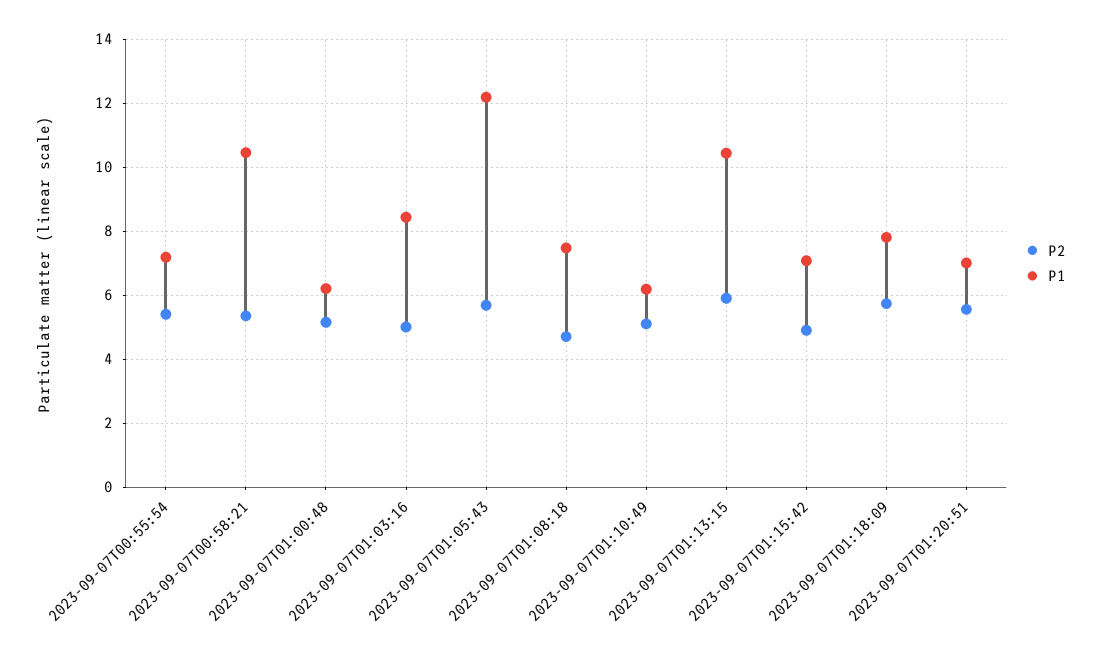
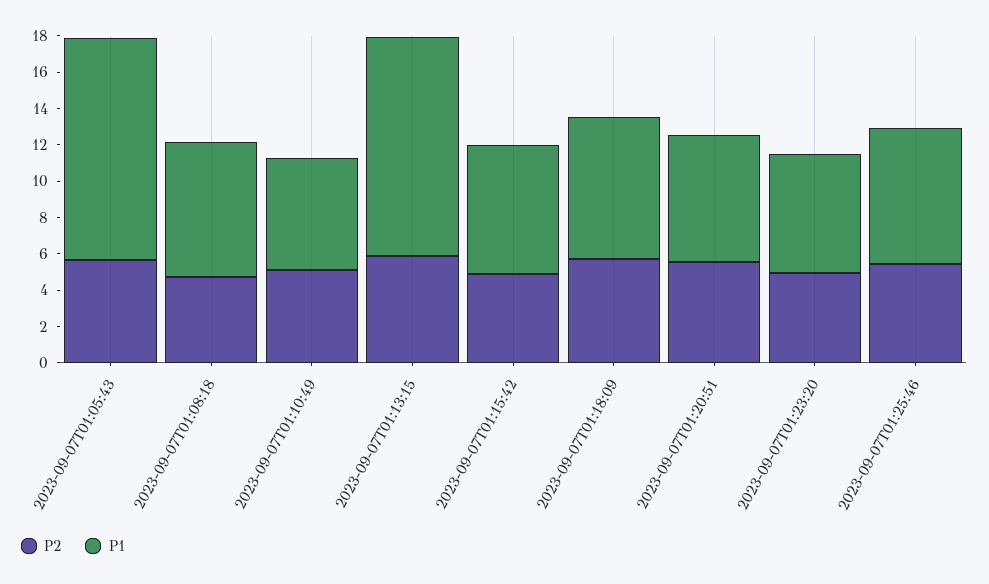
P2, 2023-09-07T00:55:54: 5.4 -> none
P1, 2023-09-07T00:55:54: 7.2 -> none
P2, 2023-09-07T00:58:21: 5.4 -> none
P1, 2023-09-07T00:58:21: 10.4 -> none
P2, 2023-09-07T01:00:48: 5.2 -> none
P1, 2023-09-07T01:00:48: 6.2 -> none
P2, 2023-09-07T01:03:16: 5 -> none
P1, 2023-09-07T01:03:16: 8.4 -> none
P1, 2023-09-07T01:13:15: 10.4 -> 12
P2, 2023-09-07T01:23:20: none -> 5
P1, 2023-09-07T01:23:20: none -> 6.5
P2, 2023-09-07T01:25:46: none -> 5.5
P1, 2023-09-07T01:25:46: none -> 7.5

